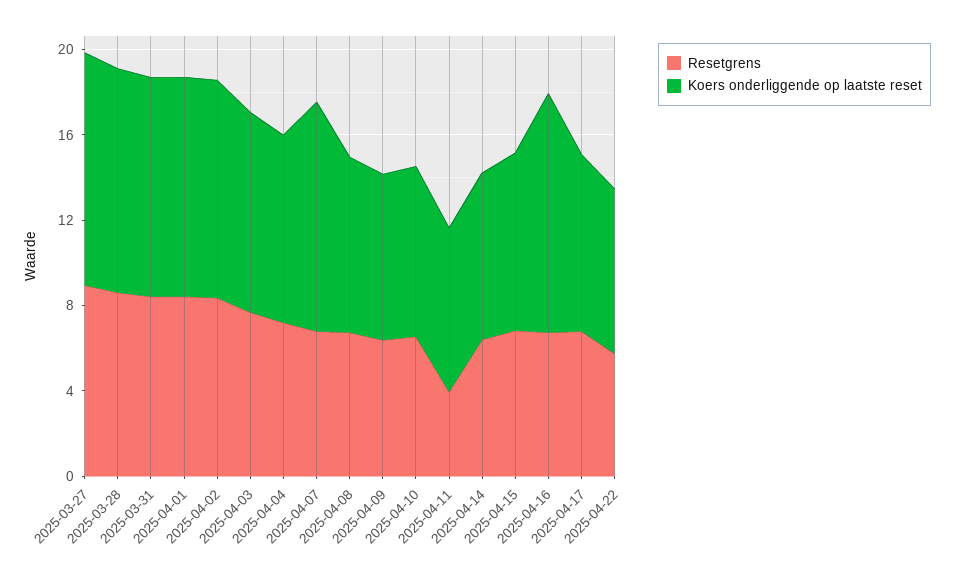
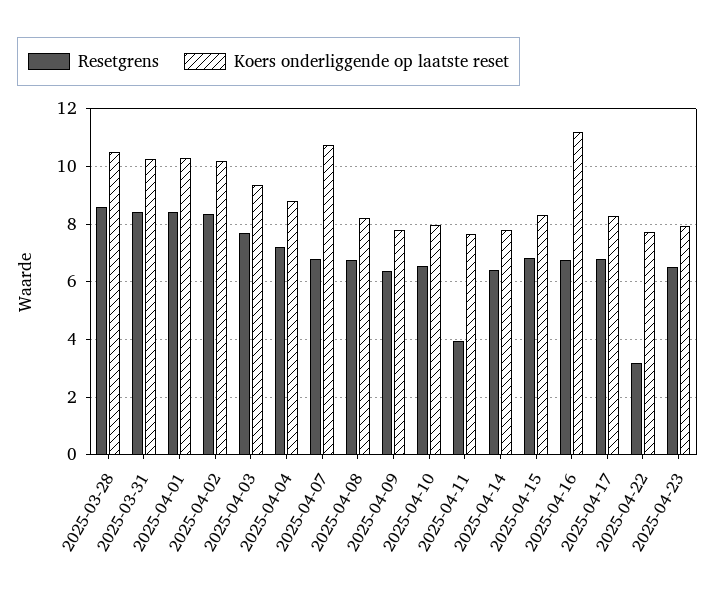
Resetgrens, 2025-03-27: 9 -> none
Koers onderliggende op laatste reset, 2025-03-27: 11 -> none
Resetgrens, 2025-04-22: 6 -> 3.25
Resetgrens, 2025-04-23: none -> 6.5
Koers onderliggende op laatste reset, 2025-04-23: none -> 8

